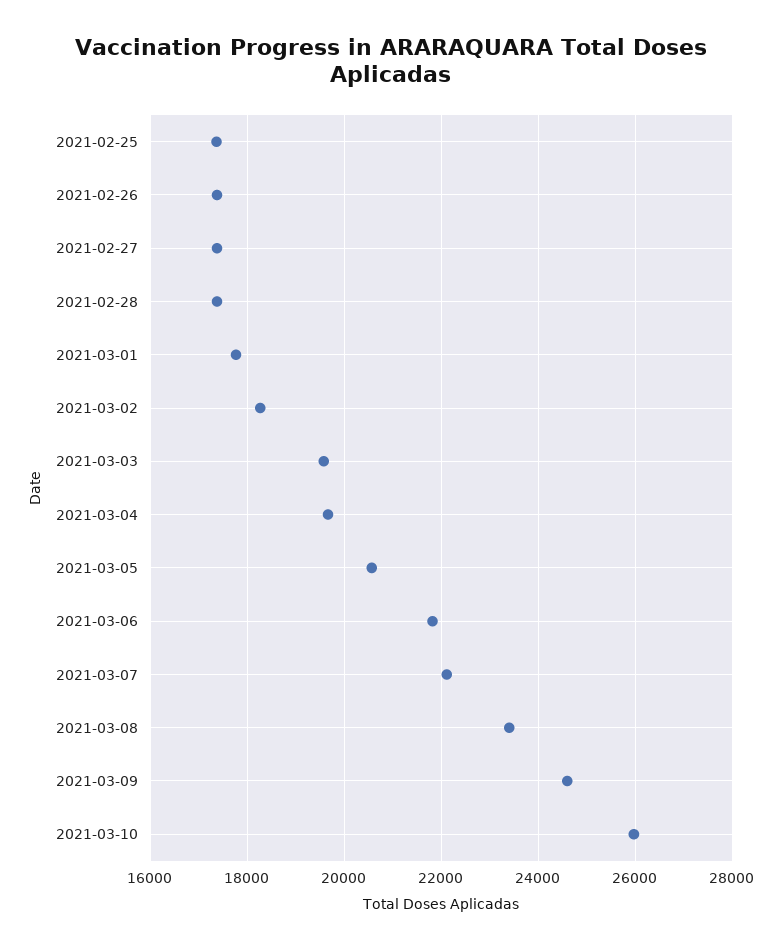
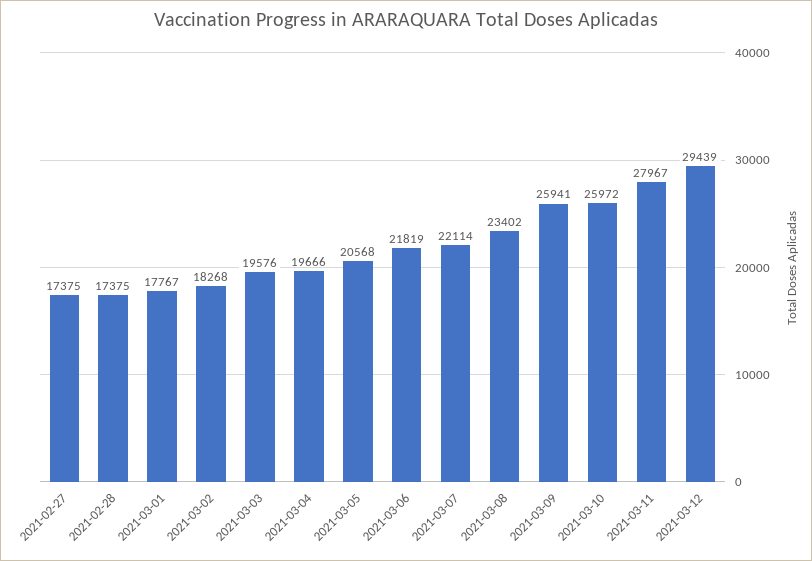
2021-02-25: 17400 -> none
2021-02-26: 17400 -> none
2021-03-09: 24600 -> 25941
2021-03-11: none -> 27967
2021-03-12: none -> 29439

